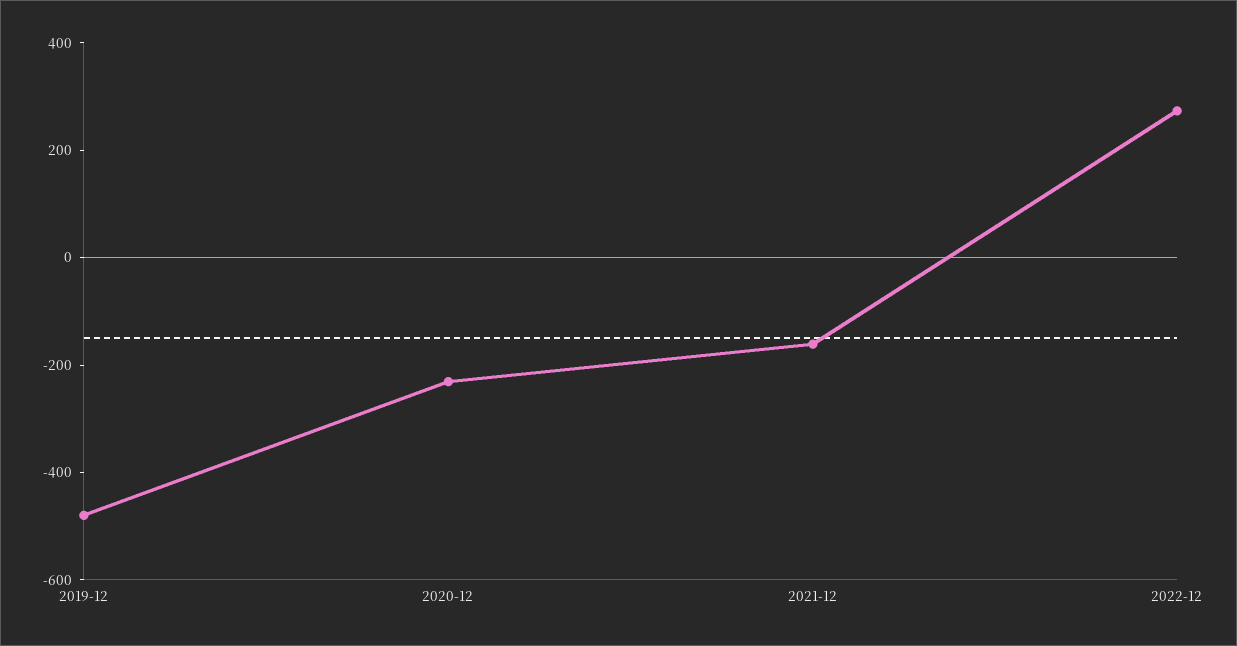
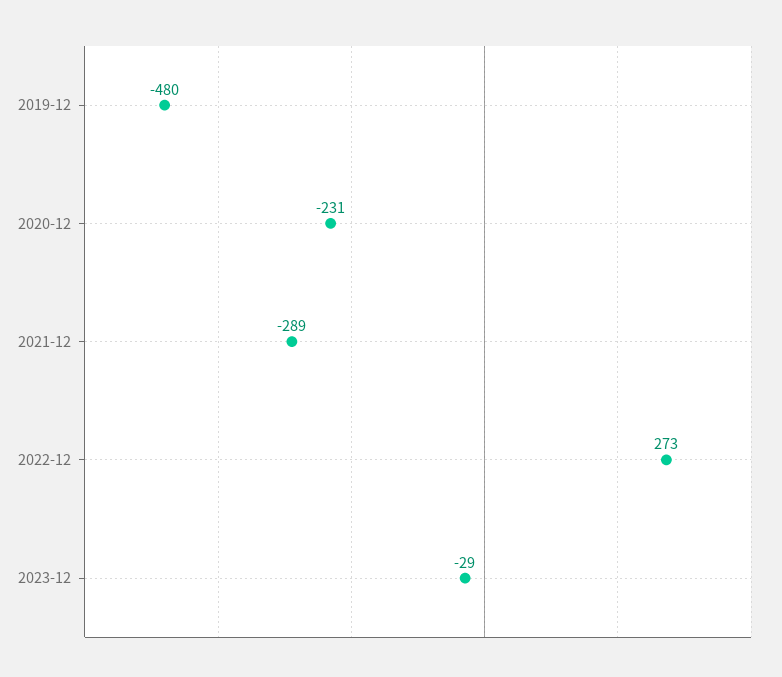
2021-12: -150 -> -289
2023-12: none -> -29

